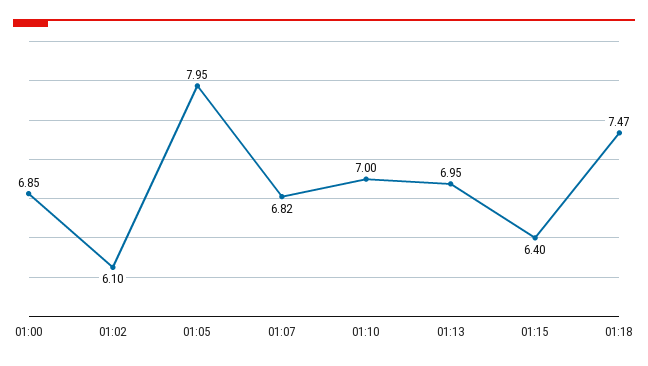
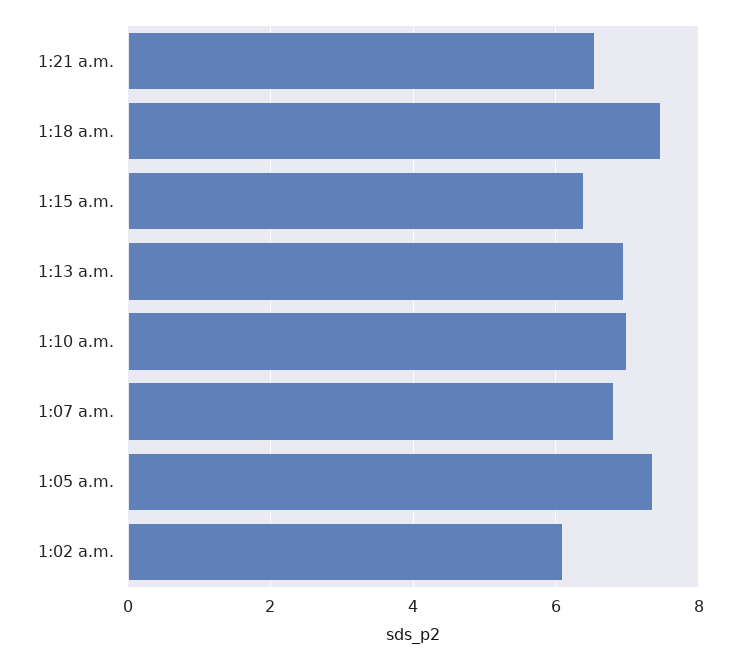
01:00: 6.85 -> none
01:05: 7.95 -> 7.4
1:21 a.m.: none -> 6.6

